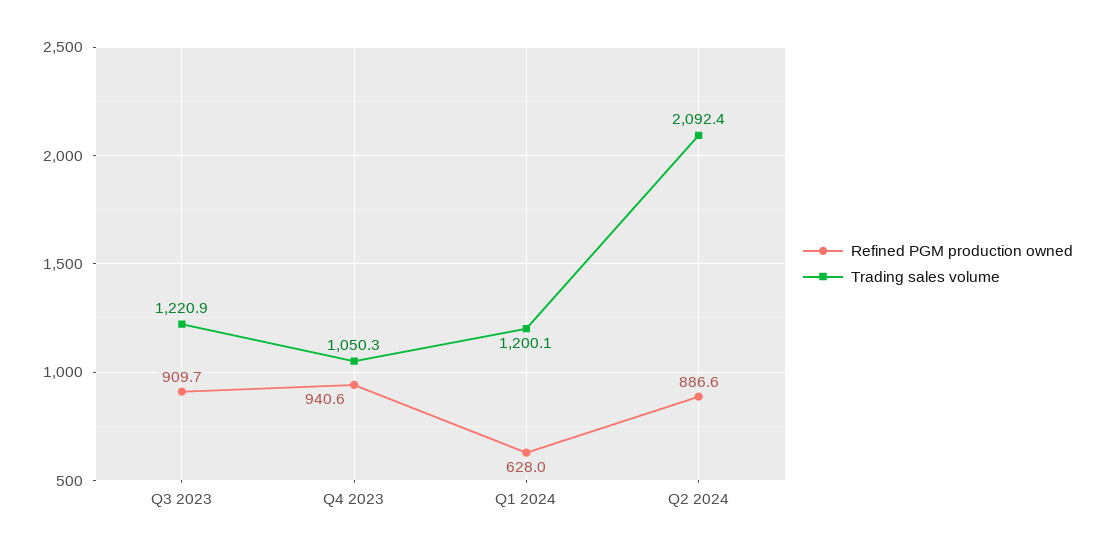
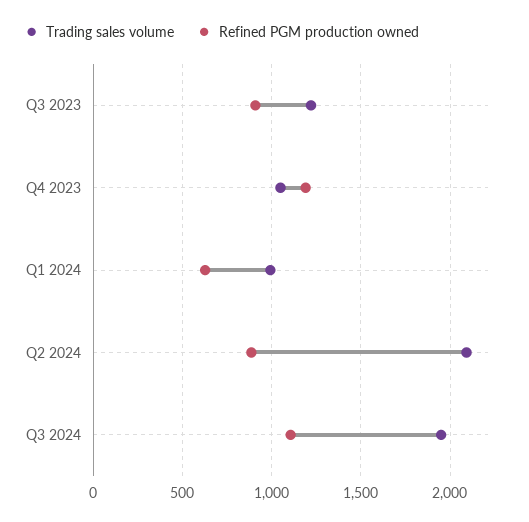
Refined PGM production owned, Q4 2023: 940.6 -> 1200
Trading sales volume, Q1 2024: 1200.1 -> 1000
Trading sales volume, Q3 2024: none -> 1950
Refined PGM production owned, Q3 2024: none -> 1100

